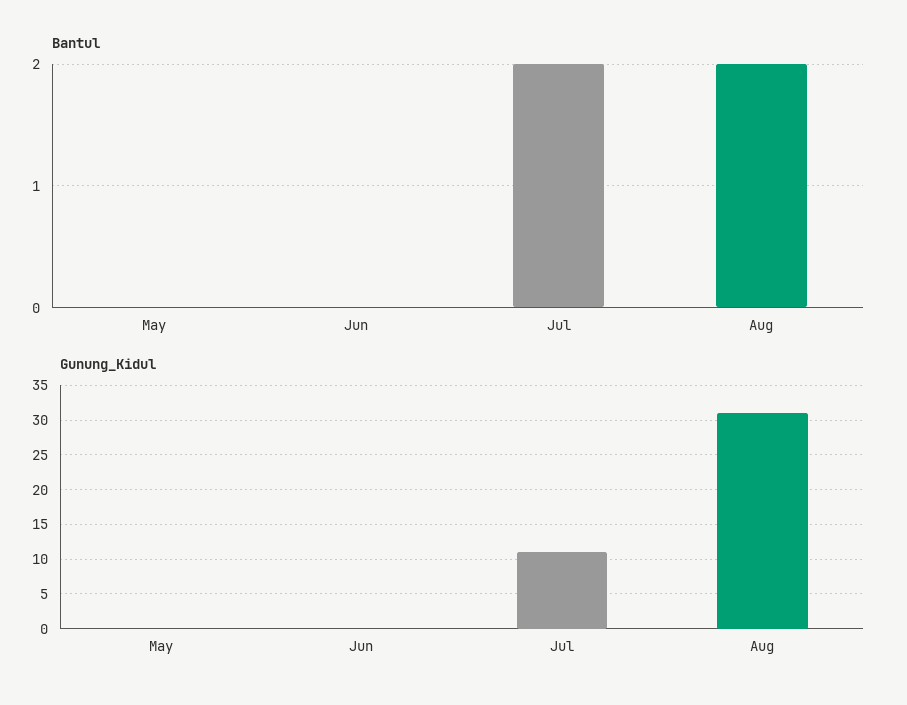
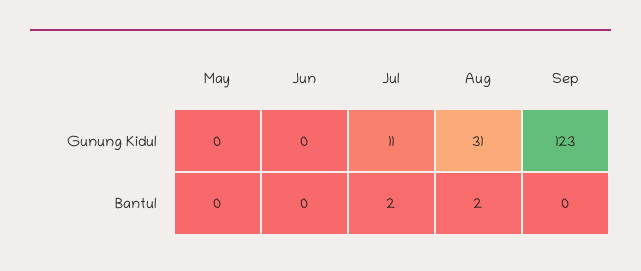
Gunung_Kidul, Sep: none -> 123
Bantul, Sep: none -> 0

